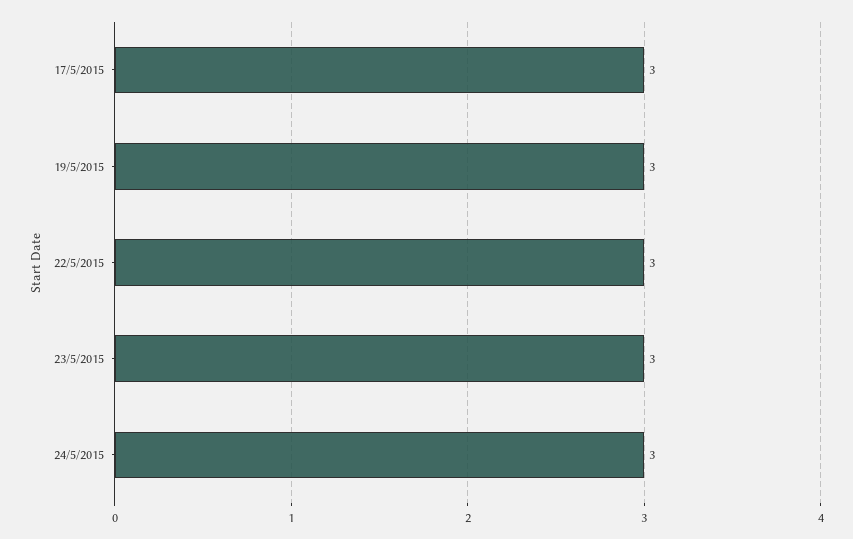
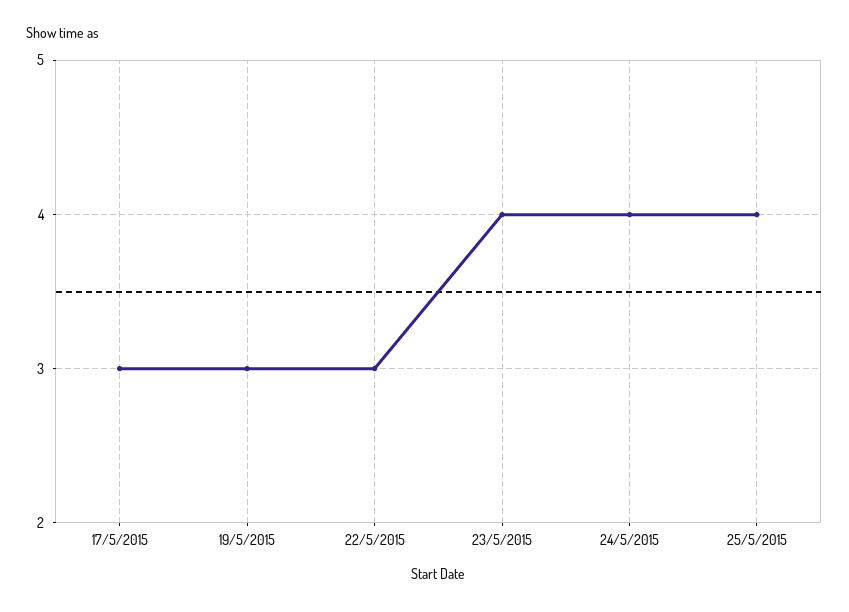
23/5/2015: 3 -> 4
24/5/2015: 3 -> 4
25/5/2015: none -> 4

